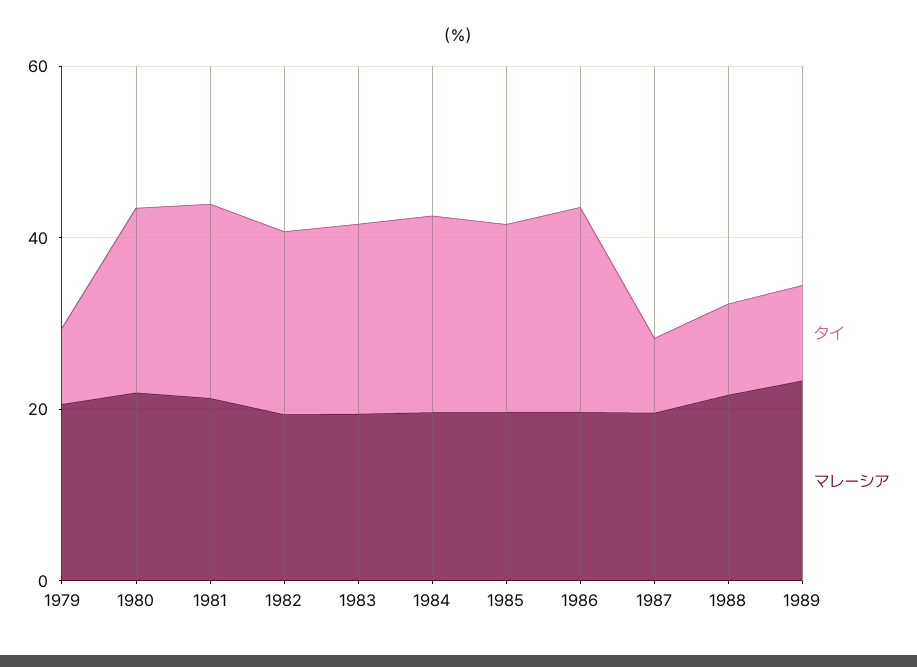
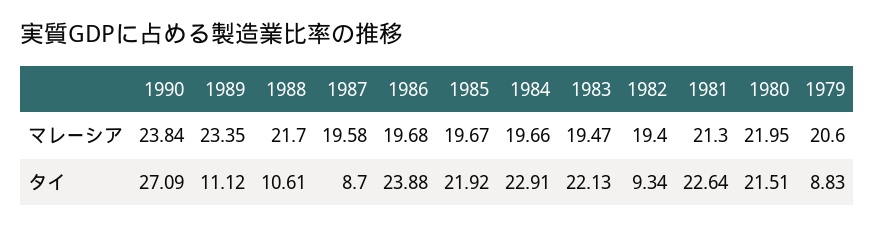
タイ, 1982: 20 -> 9.34
マレーシア, 1990: none -> 23.84
タイ, 1990: none -> 27.09

